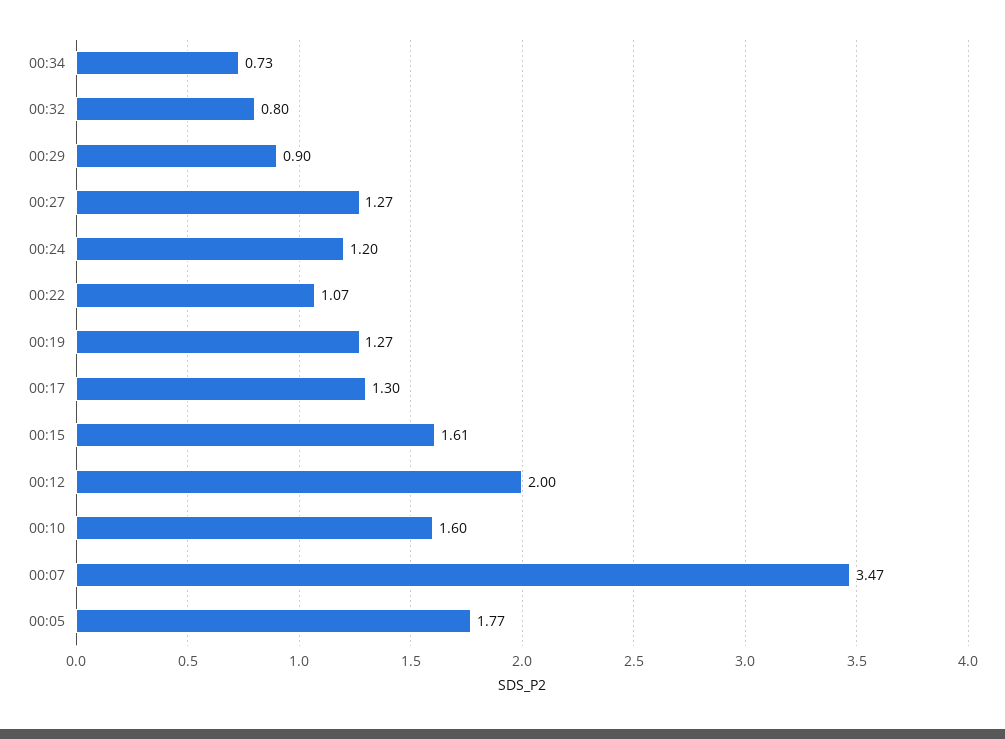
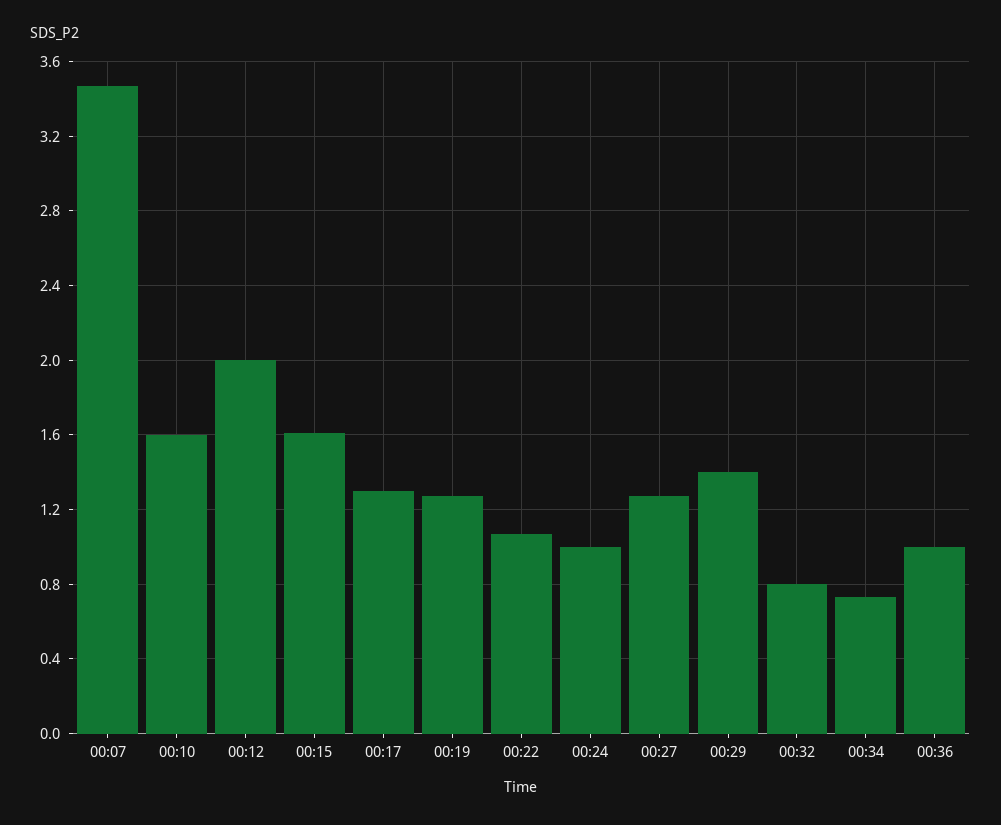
00:29: 0.9 -> 1.4
00:24: 1.2 -> 1
00:05: 1.77 -> none
00:36: none -> 1

